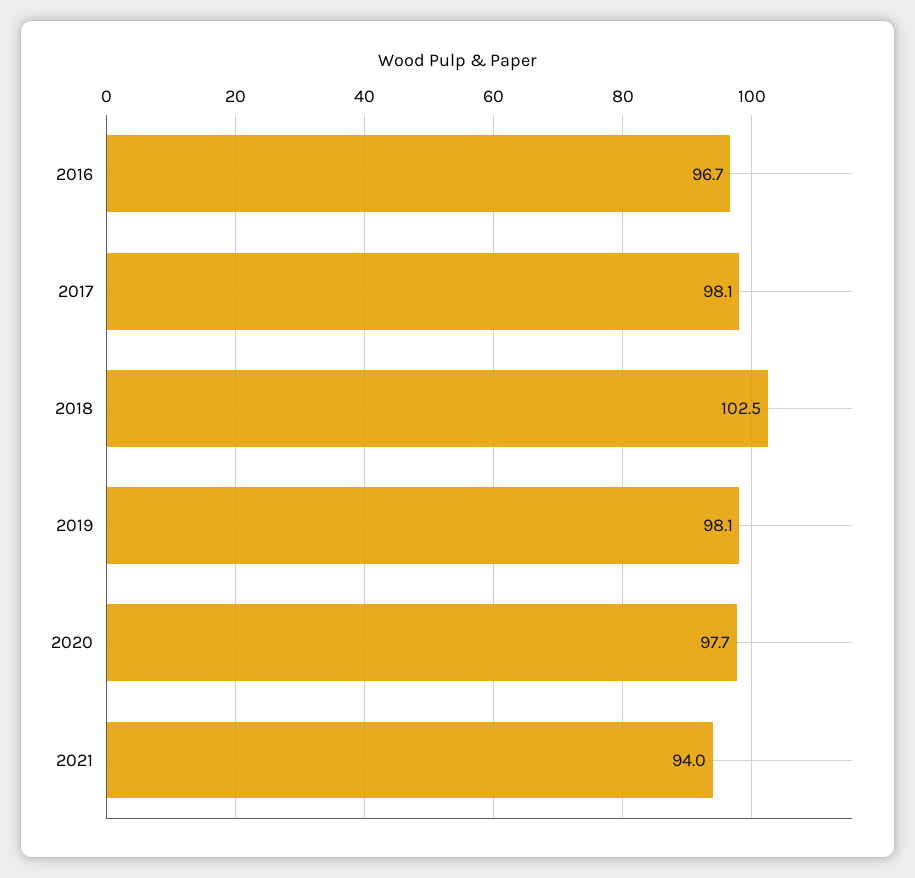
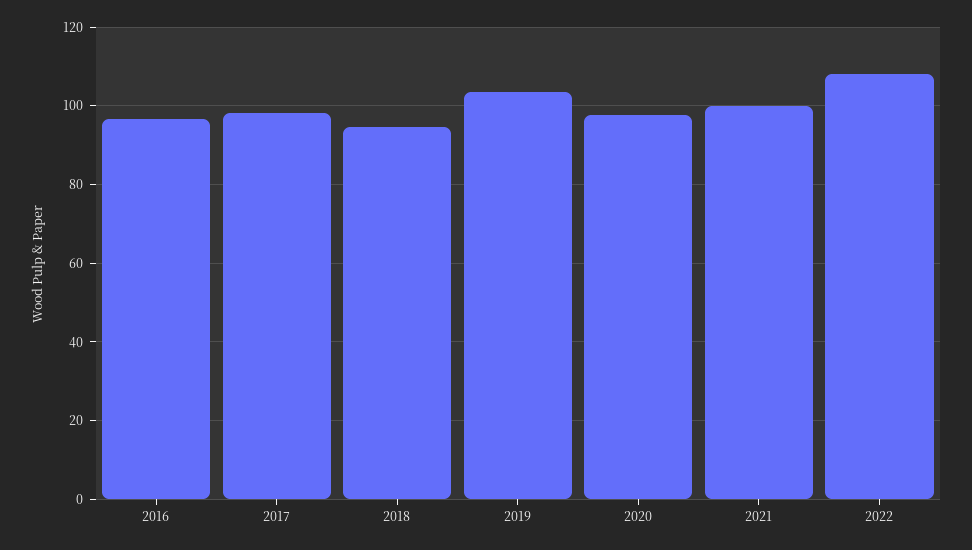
2018: 102.5 -> 94
2019: 98.1 -> 104
2021: 94 -> 100
2022: none -> 108

